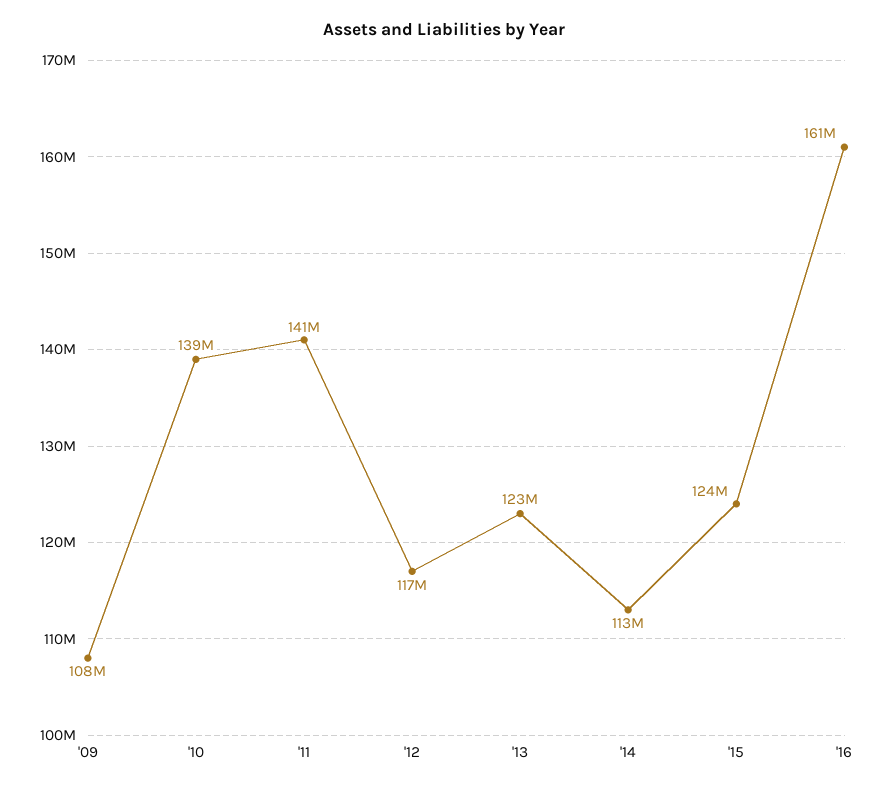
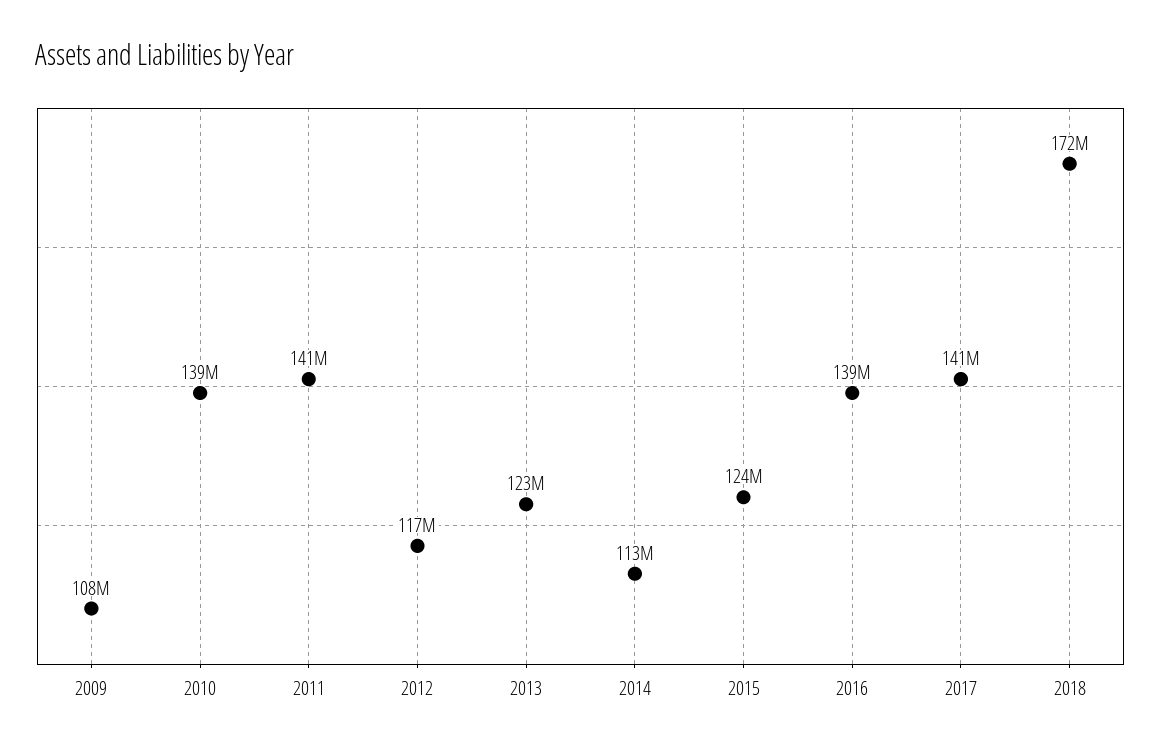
'16: 161000000 -> 139000000
2017: none -> 141000000
2018: none -> 172000000

